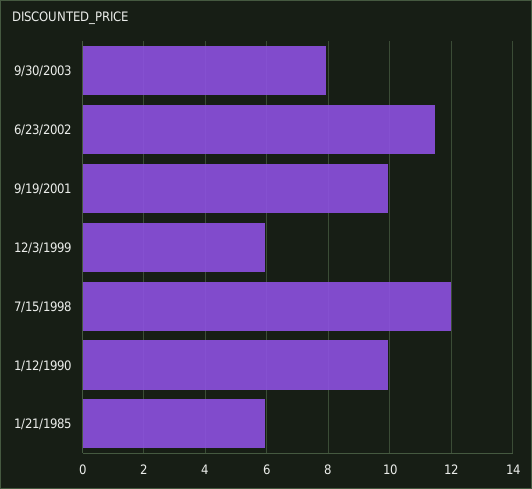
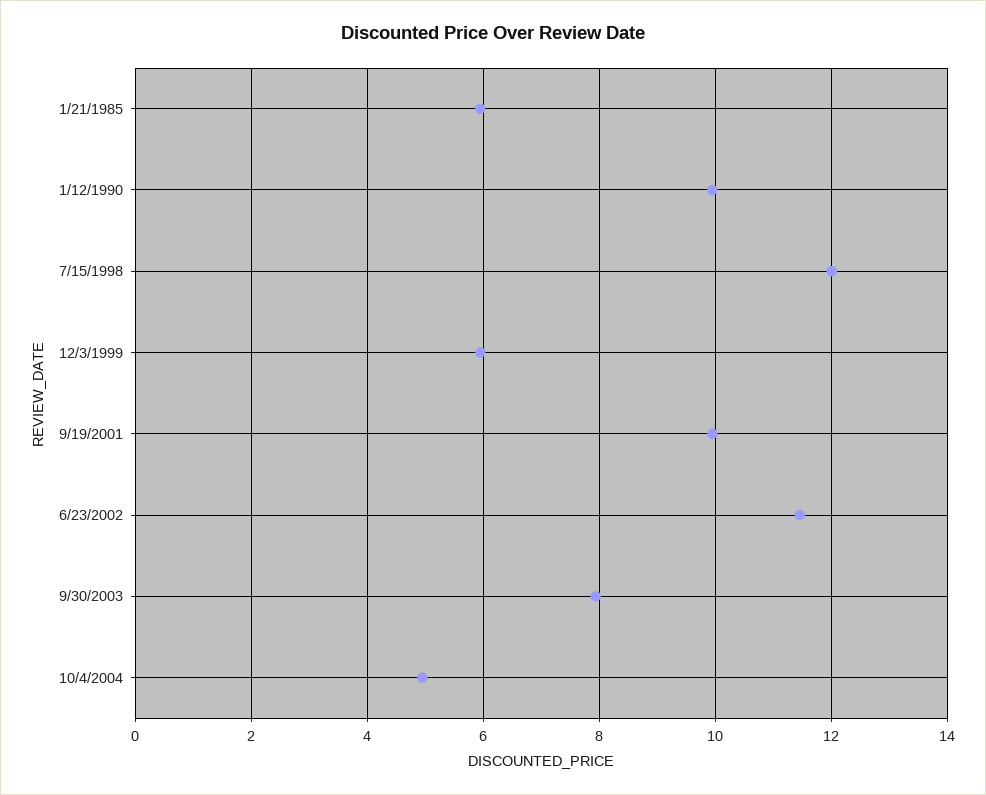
10/4/2004: none -> 5

